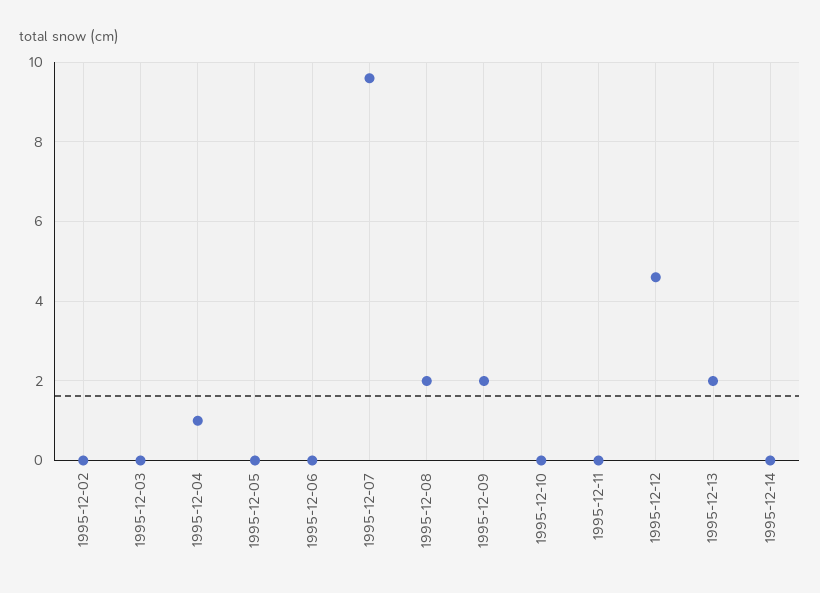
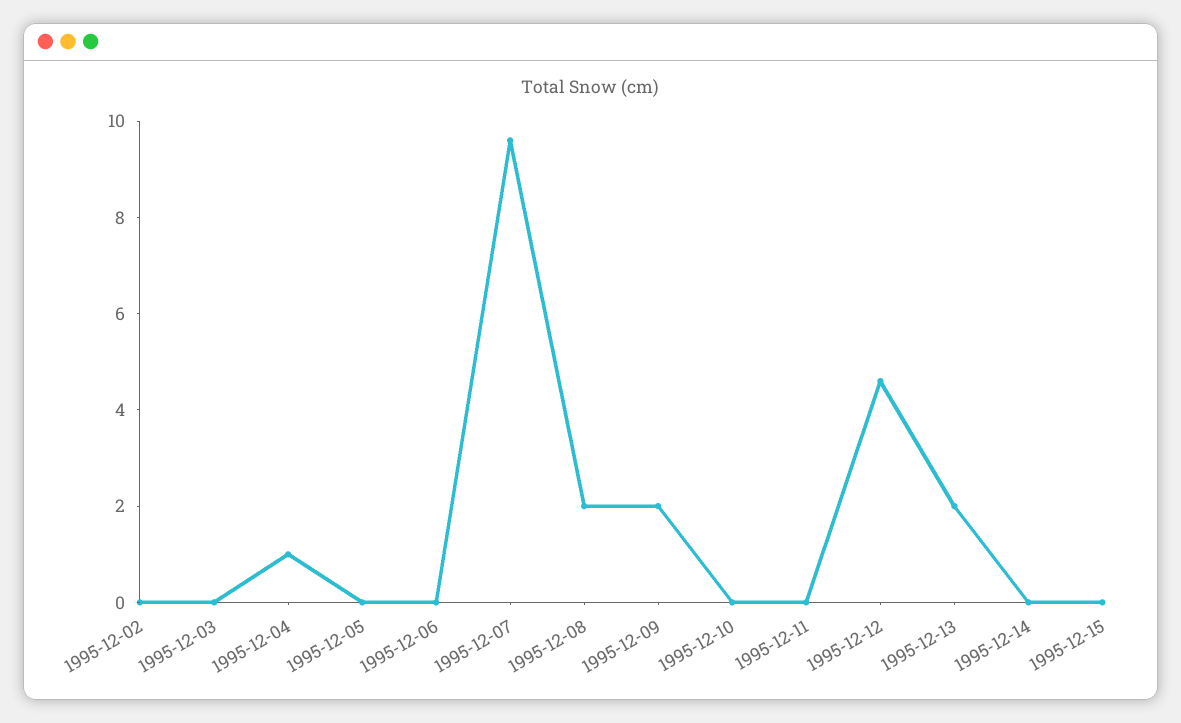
1995-12-15: none -> 0

